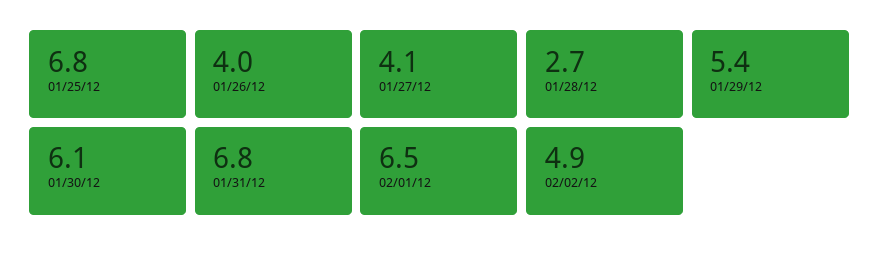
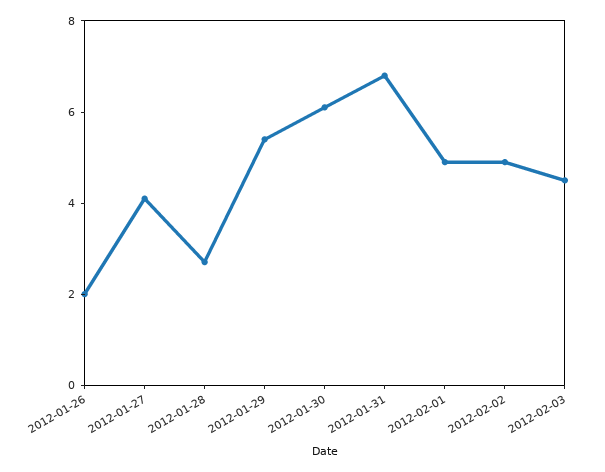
01/25/12: 6.8 -> none
01/26/12: 4 -> 2
02/01/12: 6.5 -> 5
2012-02-03: none -> 4.5

